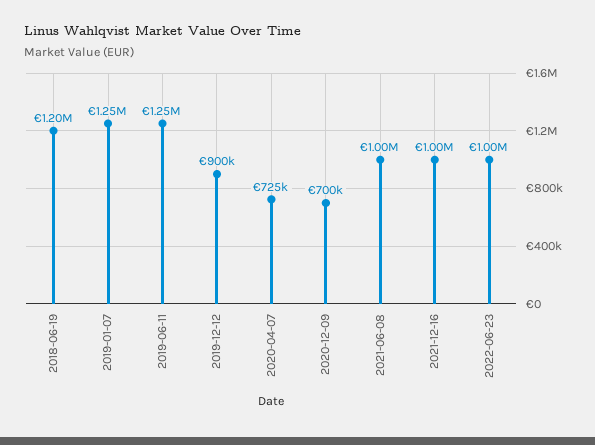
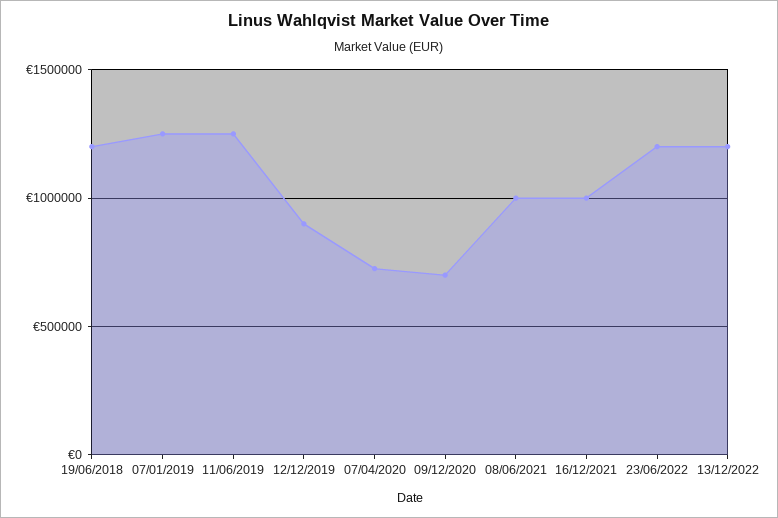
2022-06-23: 1000000 -> 1200000
13/12/2022: none -> 1200000

